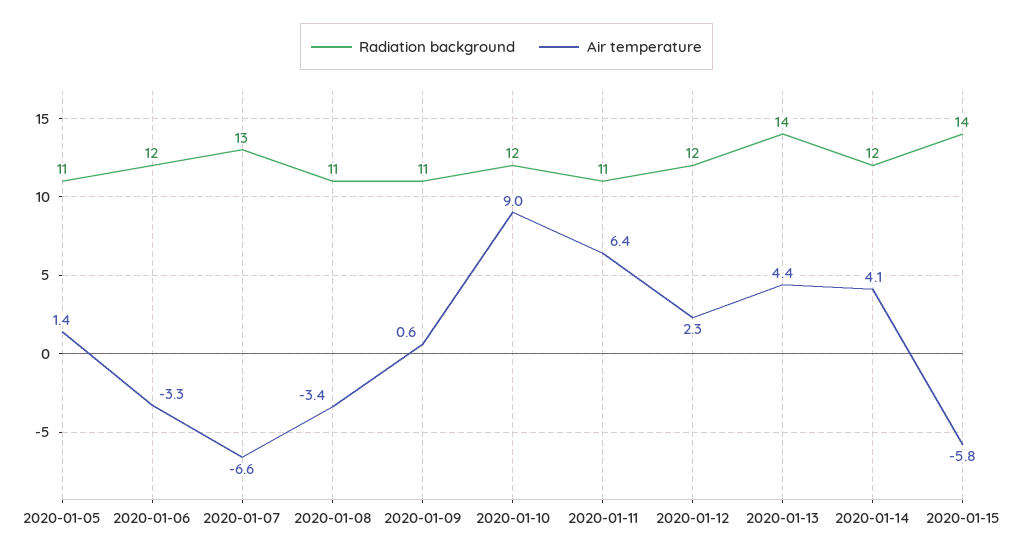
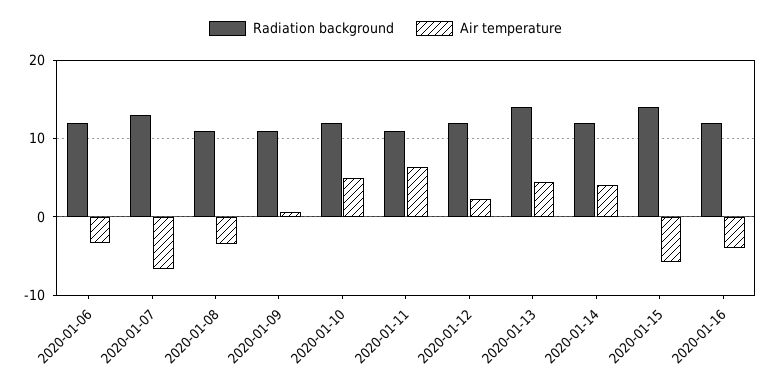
Radiation background, 2020-01-05: 11 -> none
Air temperature, 2020-01-05: 1.4 -> none
Air temperature, 2020-01-10: 9 -> 5
Radiation background, 2020-01-16: none -> 12
Air temperature, 2020-01-16: none -> -4

